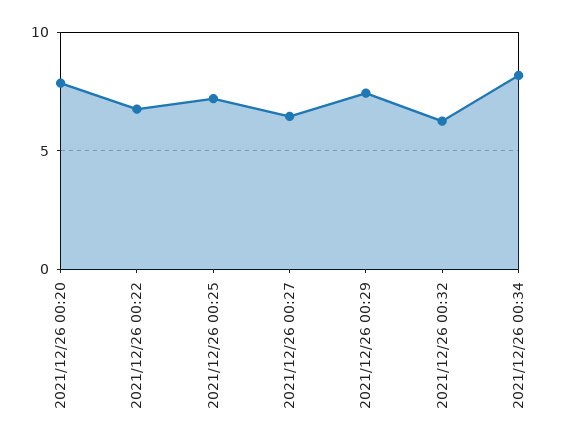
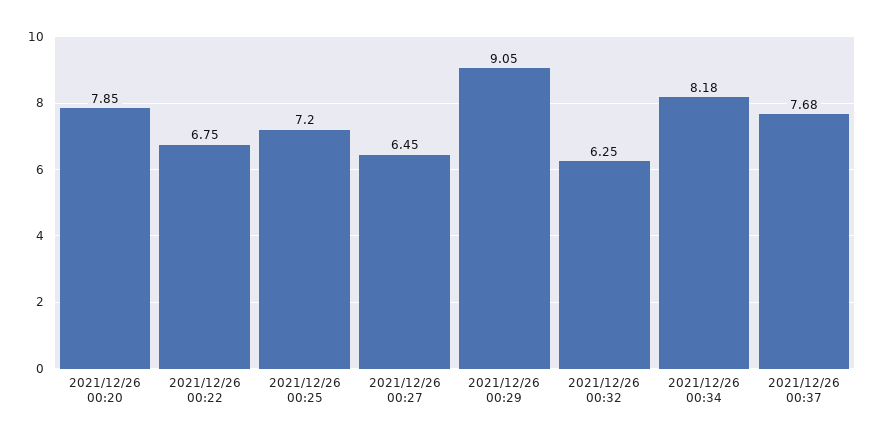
2021/12/26 00:29: 7.5 -> 9.05
2021/12/26 00:37: none -> 7.68

